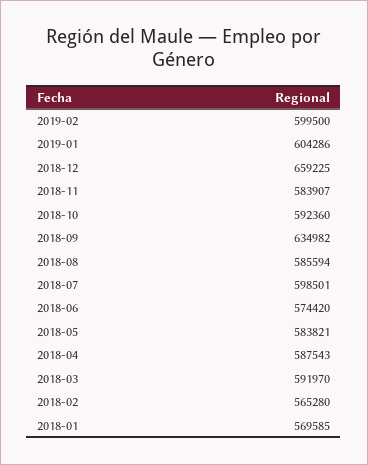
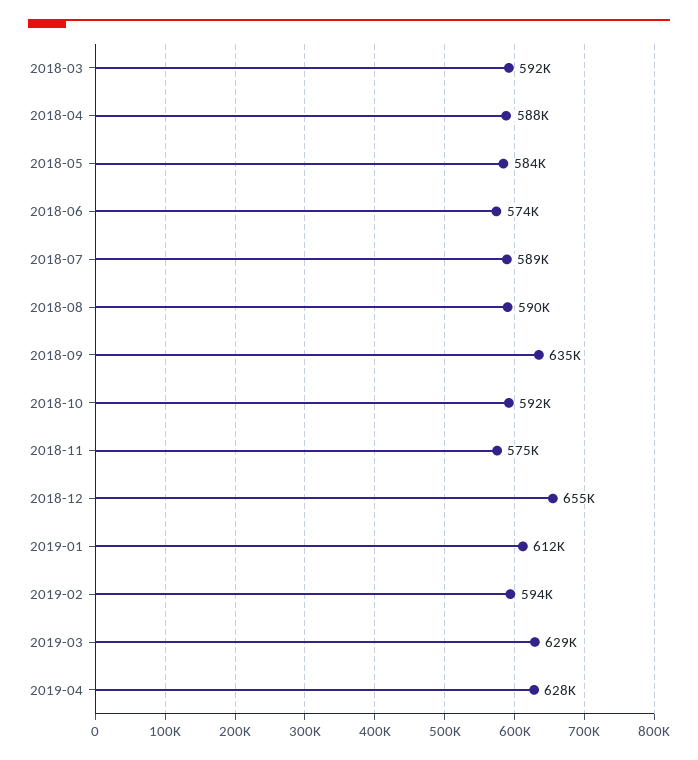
2019-02: 599500 -> 594000
2019-01: 604286 -> 612000
2018-12: 659225 -> 655000
2018-11: 583907 -> 575000
2018-08: 585594 -> 590000
2018-07: 598501 -> 589000
2018-02: 565280 -> none
2018-01: 569585 -> none
2019-03: none -> 629000
2019-04: none -> 628000

